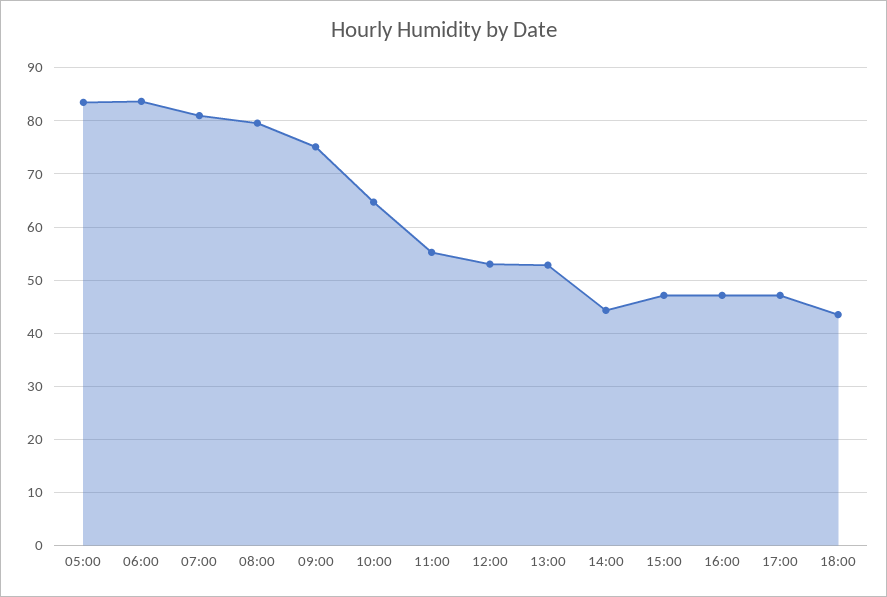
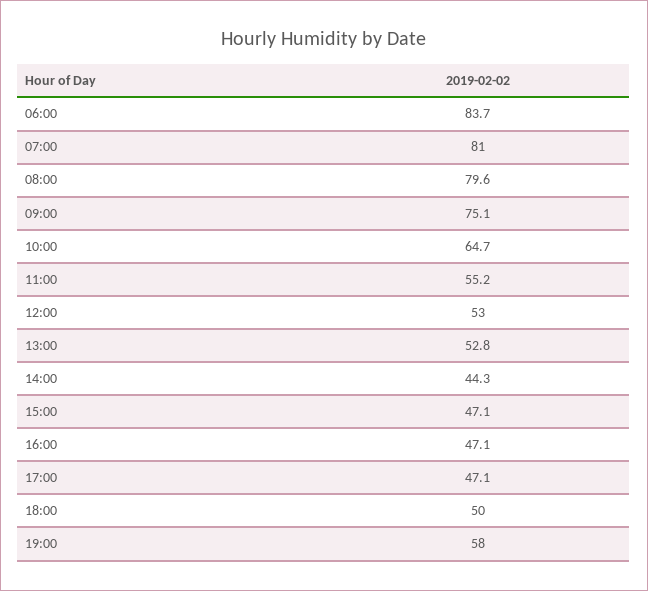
05:00: 84 -> none
18:00: 44 -> 50
19:00: none -> 58

